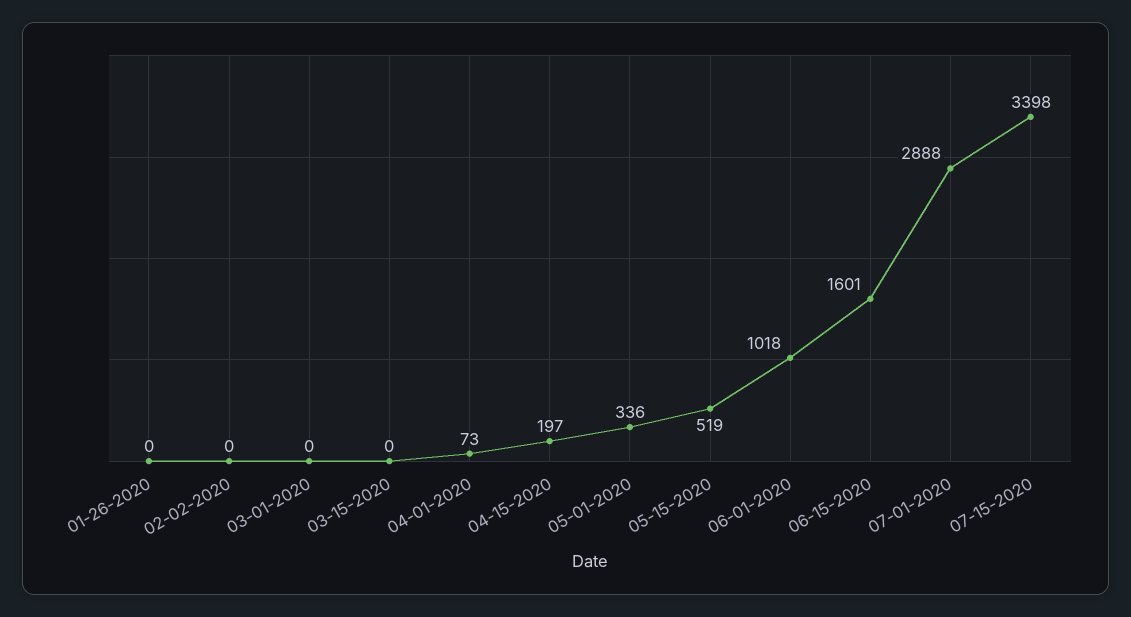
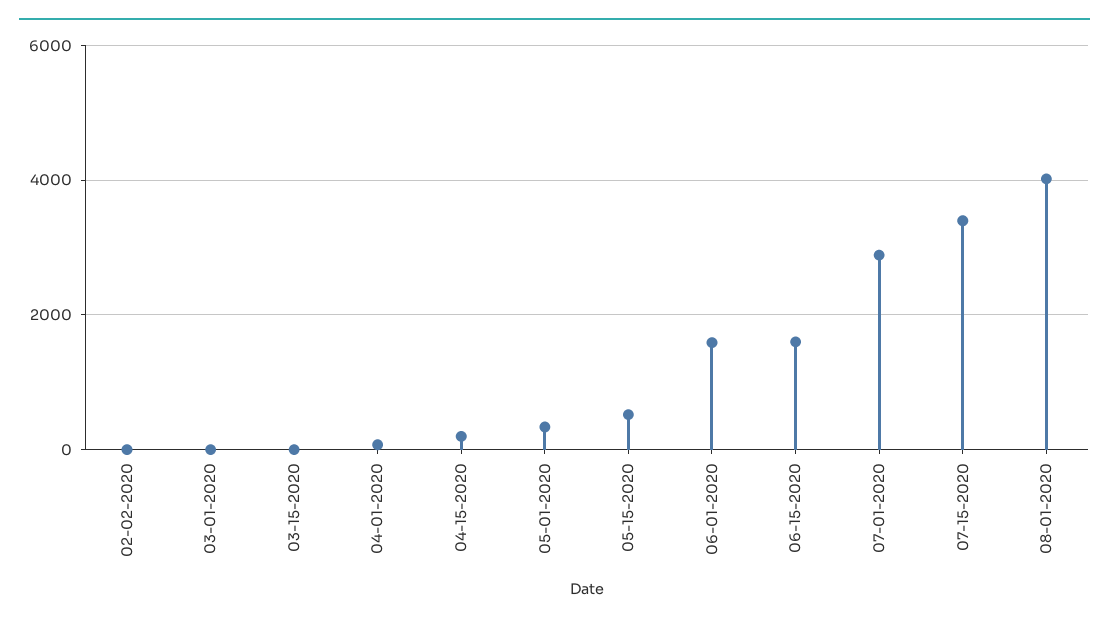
01-26-2020: 0 -> none
06-01-2020: 1018 -> 1600
08-01-2020: none -> 4000

